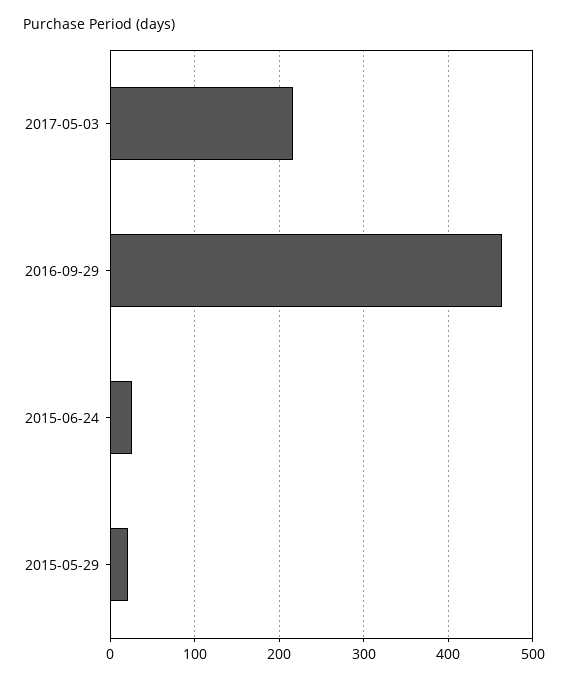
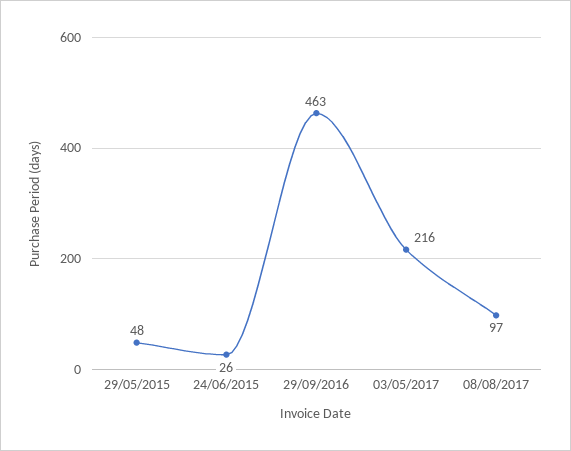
2015-05-29: 20 -> 48
08/08/2017: none -> 97

